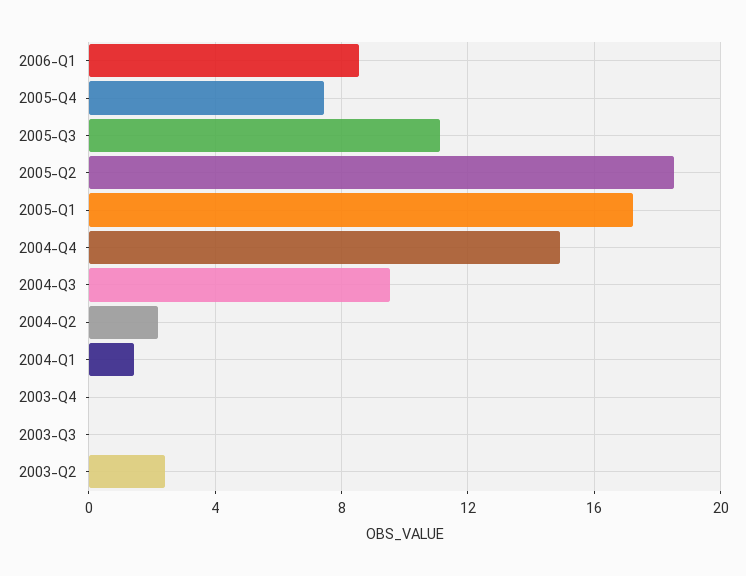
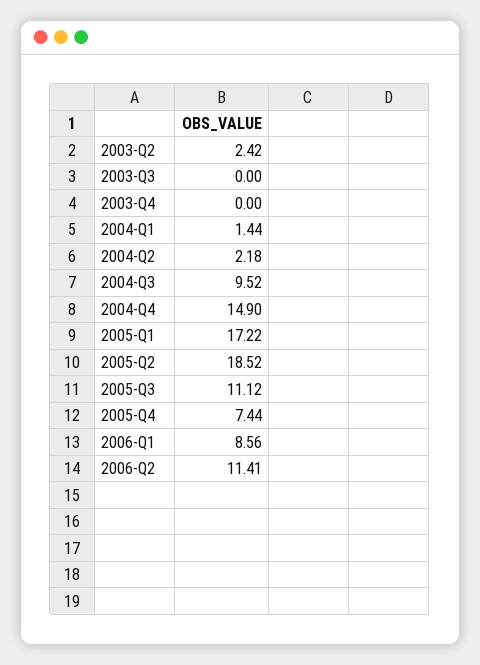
2006-Q2: none -> 11.41

